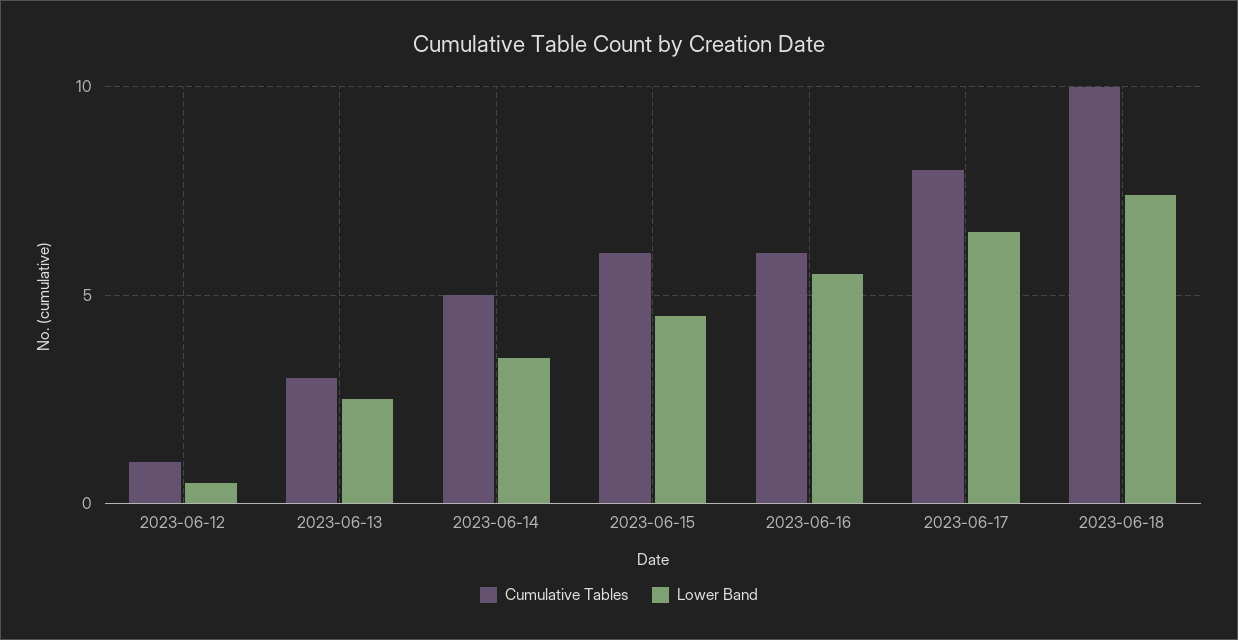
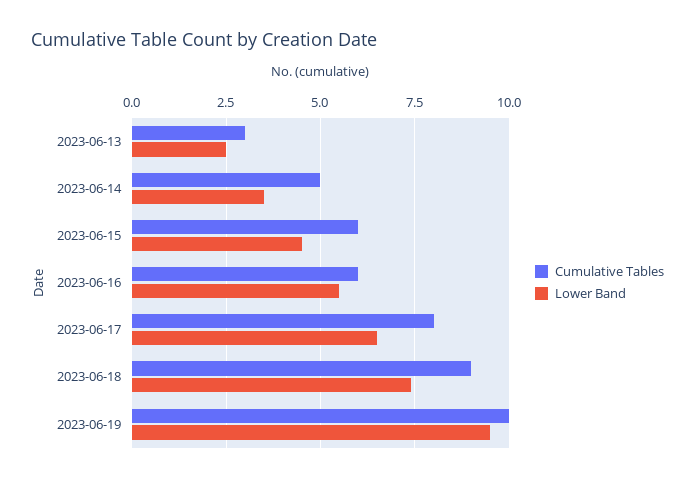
Cumulative Tables, 2023-06-12: 1 -> none
Lower Band, 2023-06-12: 0.5 -> none
Cumulative Tables, 2023-06-18: 10 -> 9
Cumulative Tables, 2023-06-19: none -> 10
Lower Band, 2023-06-19: none -> 9.5

